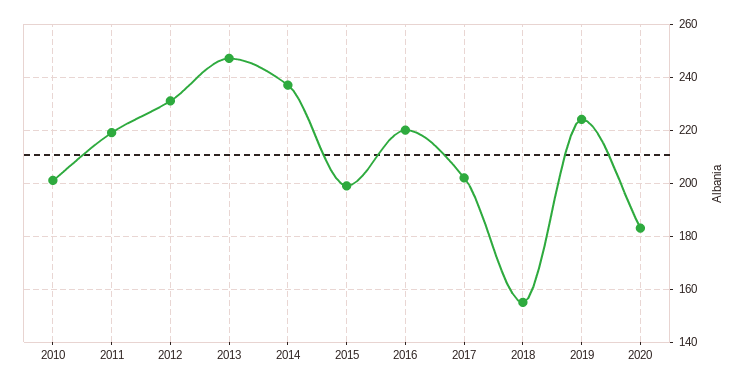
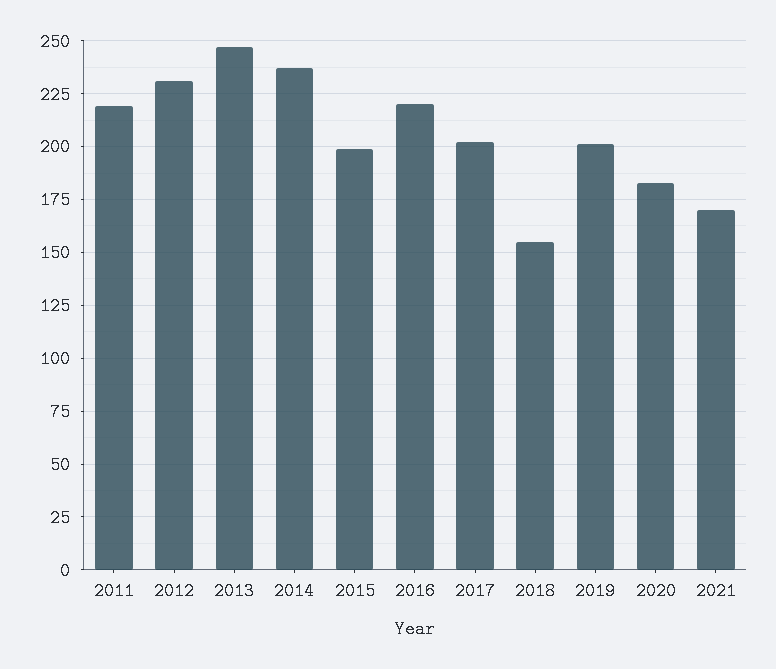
2010: 200 -> none
2019: 225 -> 200
2021: none -> 170

